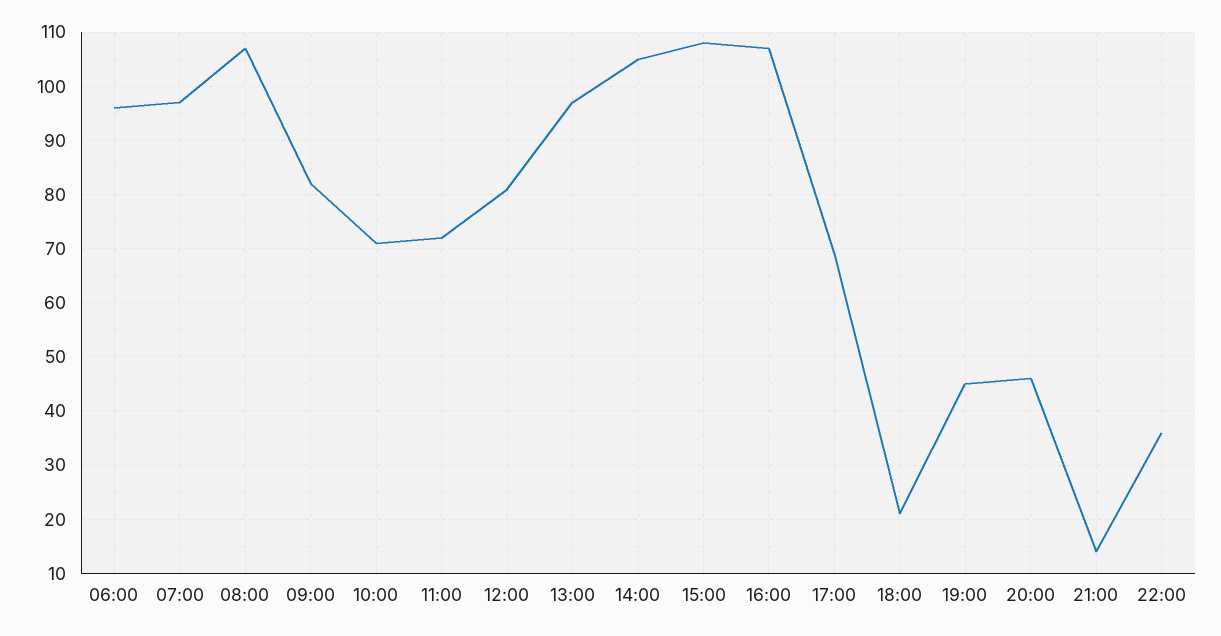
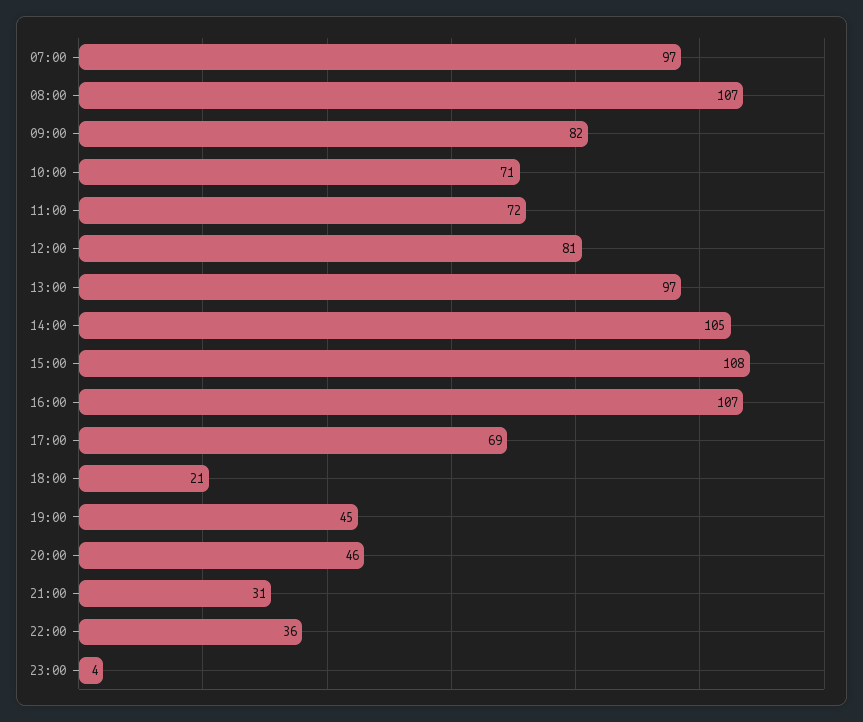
06:00: 95 -> none
21:00: 15 -> 31
23:00: none -> 4

